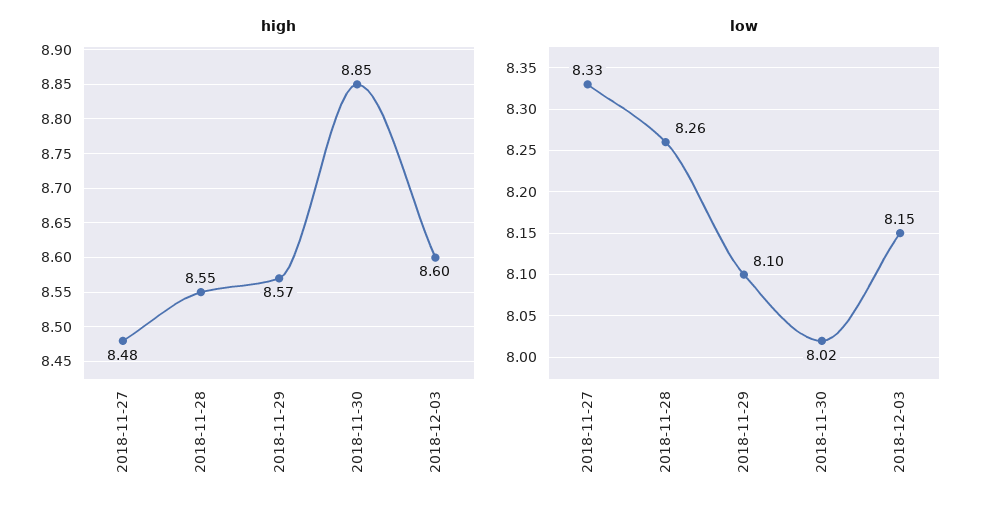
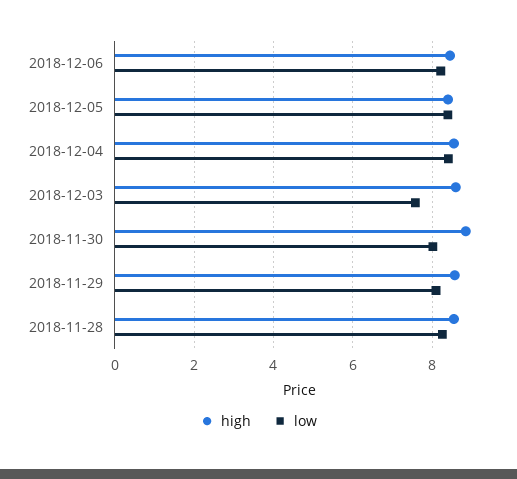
high, 2018-11-27: 8.48 -> none
low, 2018-11-27: 8.33 -> none
low, 2018-12-03: 8.15 -> 7.6
high, 2018-12-06: none -> 8.4
low, 2018-12-06: none -> 8.2
high, 2018-12-05: none -> 8.4
low, 2018-12-05: none -> 8.4
high, 2018-12-04: none -> 8.6
low, 2018-12-04: none -> 8.4

